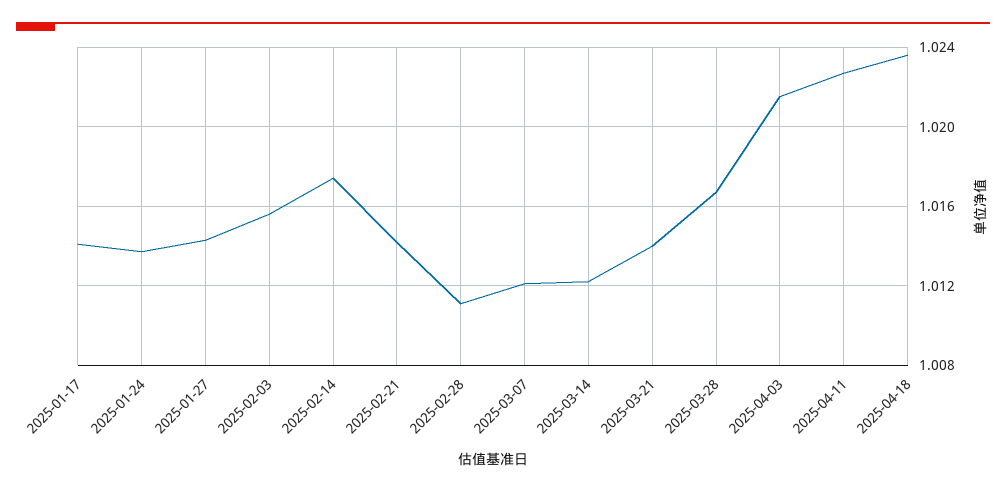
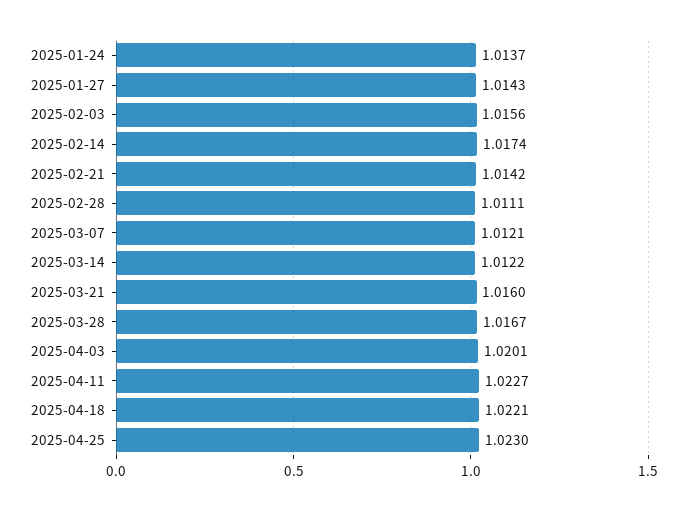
2025-01-17: 1.014 -> none
2025-03-21: 1.014 -> 1.016
2025-04-03: 1.0215 -> 1.0201
2025-04-18: 1.0235 -> 1.0221
2025-04-25: none -> 1.023

